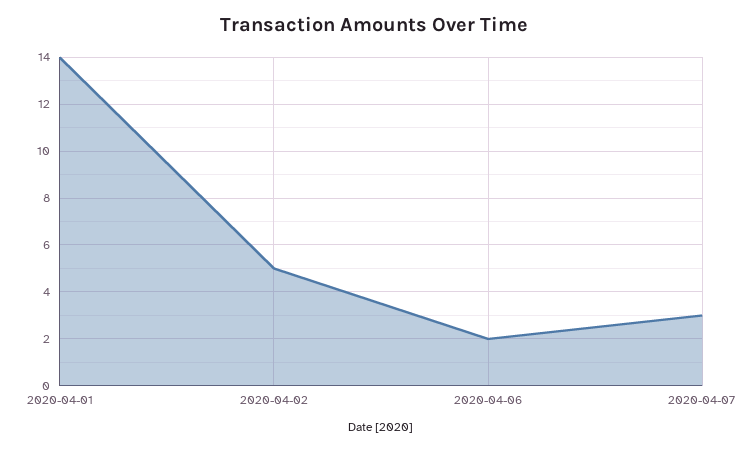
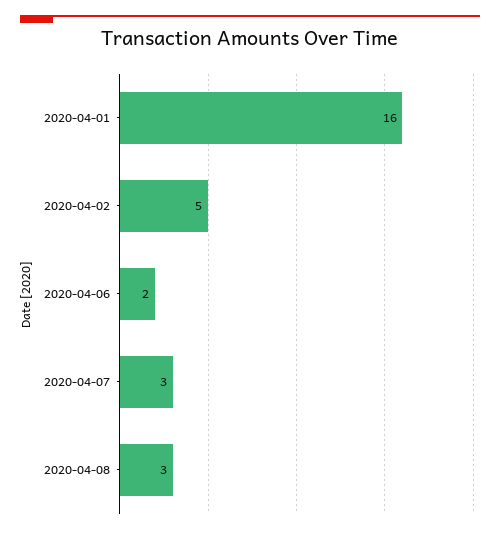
2020-04-01: 14 -> 16
2020-04-08: none -> 3

